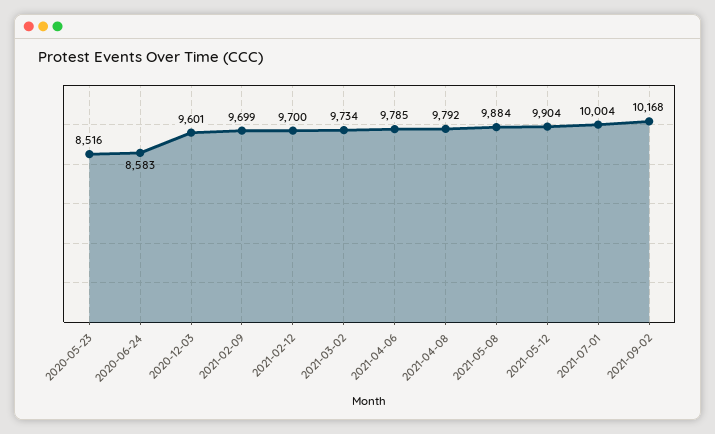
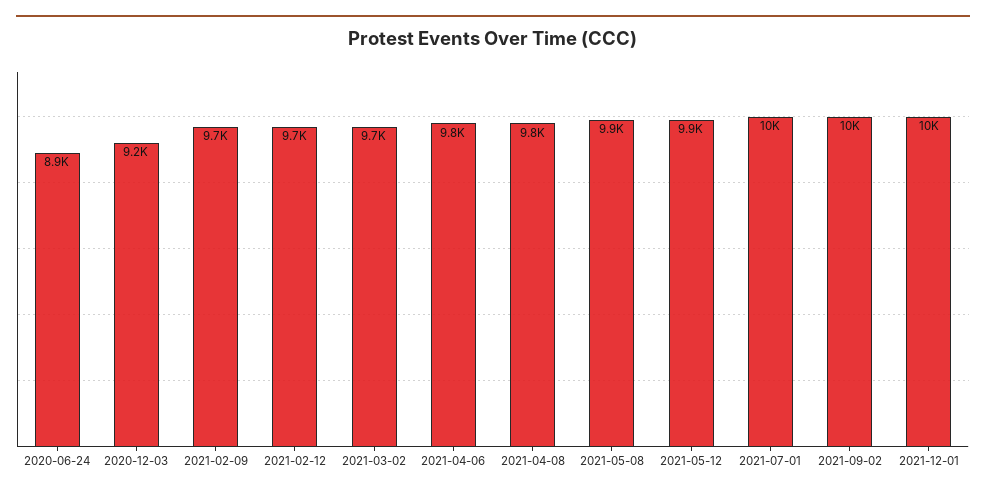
2020-05-23: 8516 -> none
2020-06-24: 8583 -> 8900
2020-12-03: 9601 -> 9200
2021-12-01: none -> 10000

